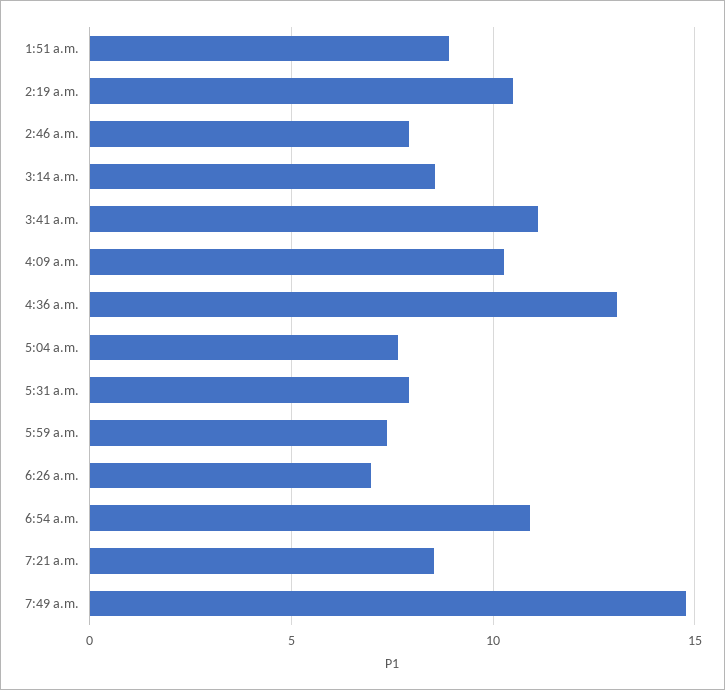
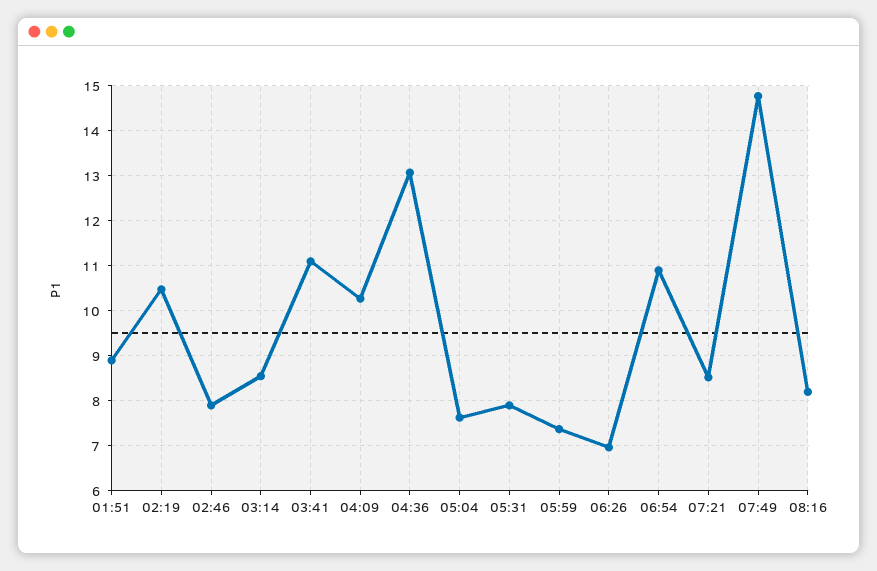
08:16: none -> 8.2

